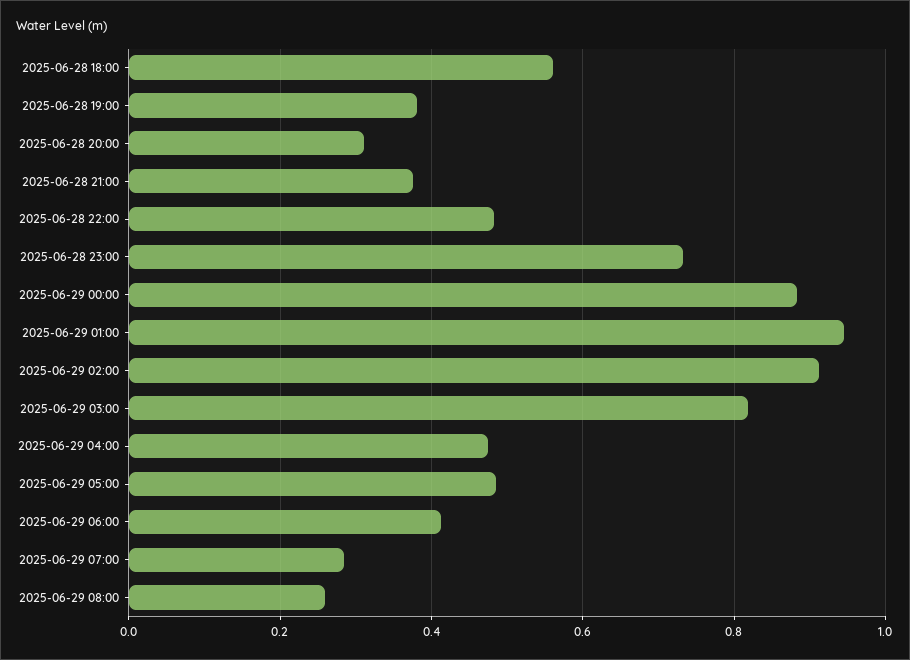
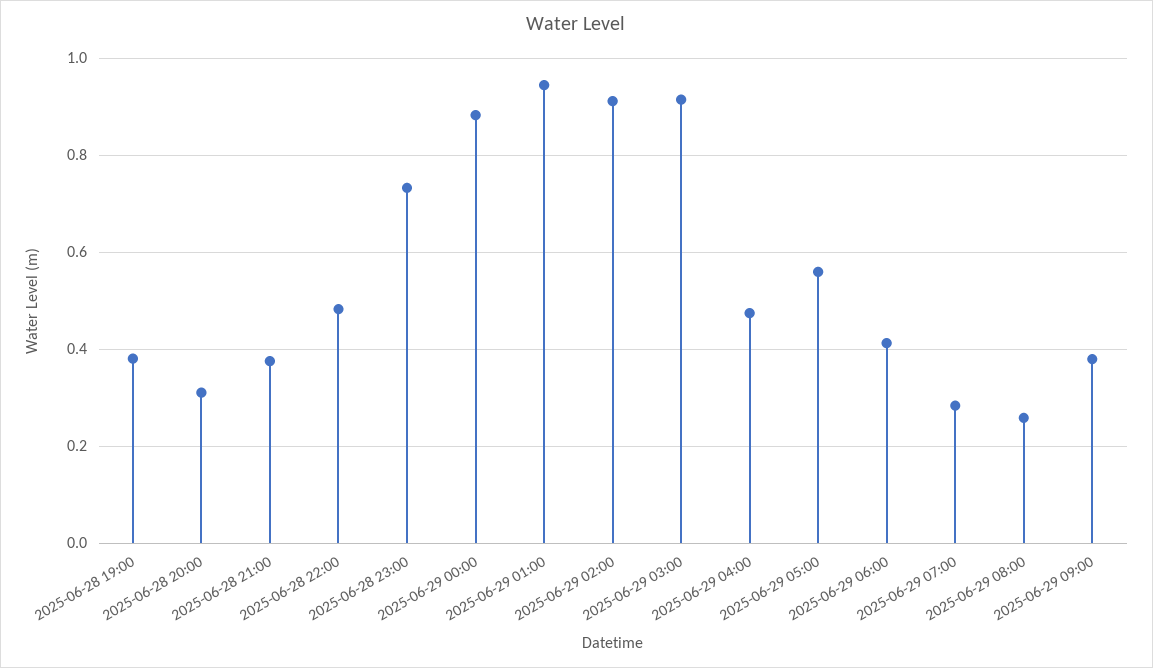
2025-06-28 18:00: 0.56 -> none
2025-06-29 03:00: 0.82 -> 0.92
2025-06-29 05:00: 0.48 -> 0.56
2025-06-29 09:00: none -> 0.38

